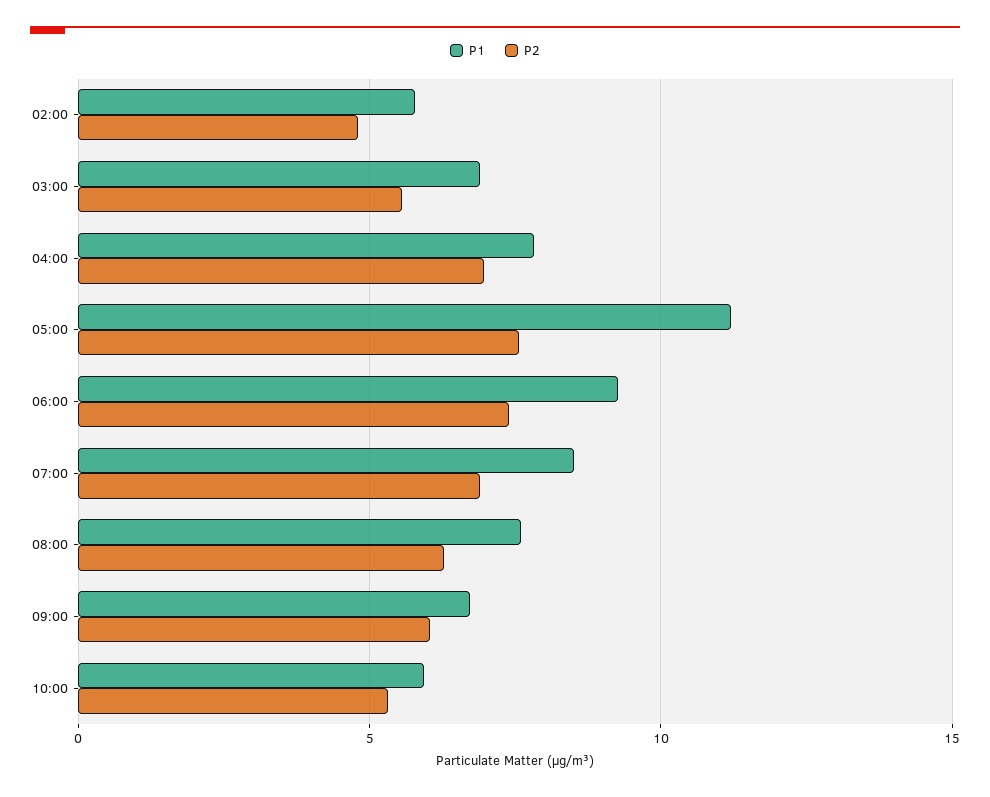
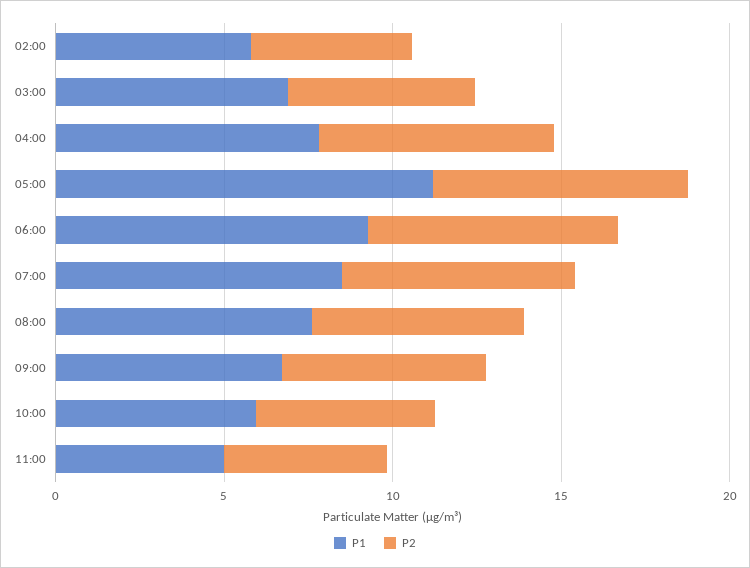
P1, 11:00: none -> 5
P2, 11:00: none -> 5

